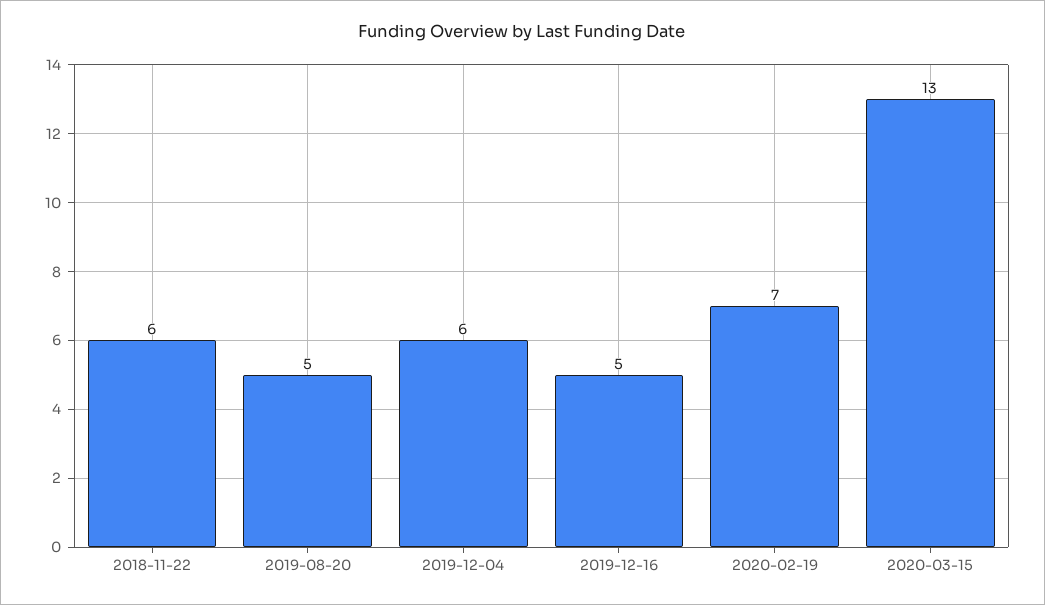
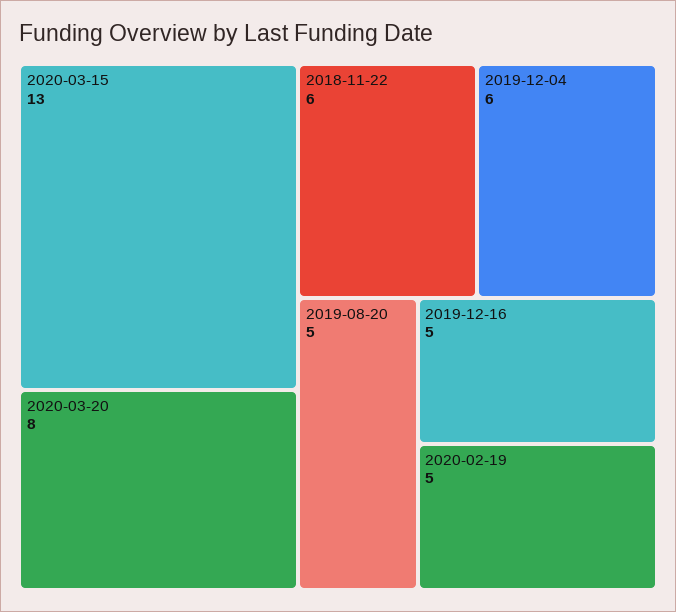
2020-02-19: 7 -> 5
2020-03-20: none -> 8

